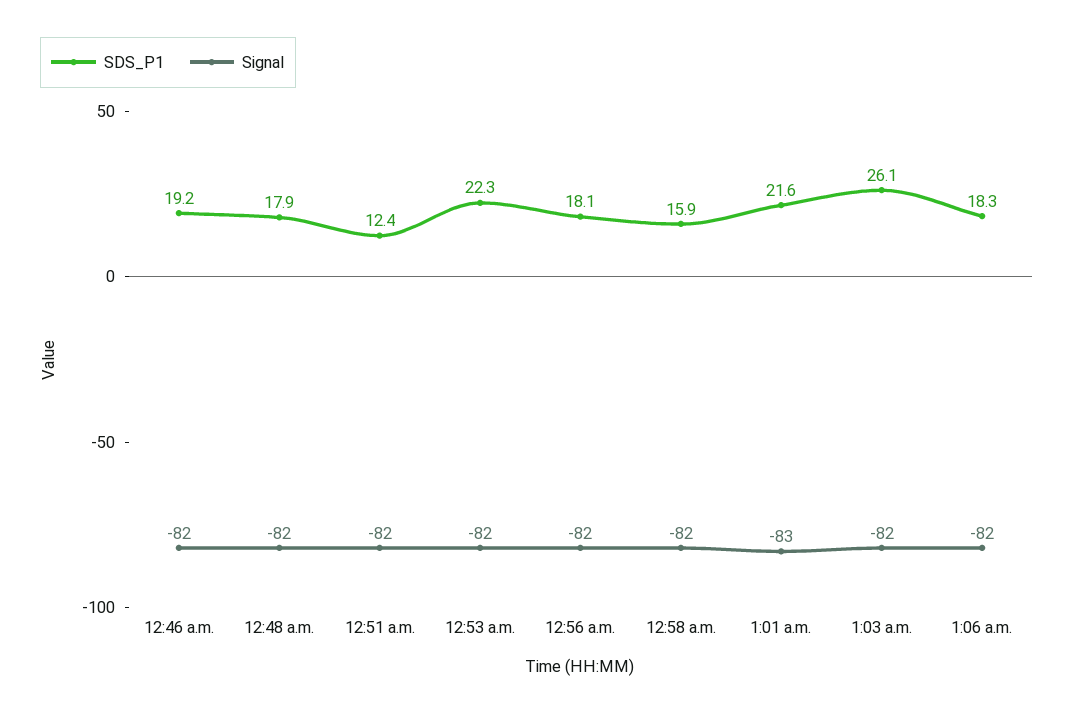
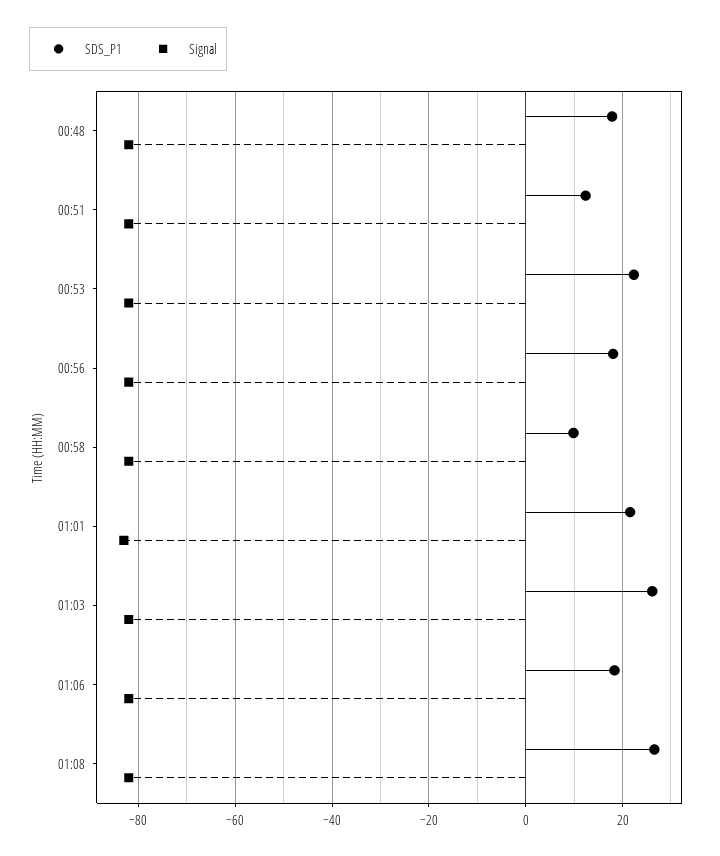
SDS_P1, 12:46 a.m.: 19.2 -> none
Signal, 12:46 a.m.: -82 -> none
SDS_P1, 12:58 a.m.: 15.9 -> 10
SDS_P1, 01:08: none -> 26
Signal, 01:08: none -> -82

